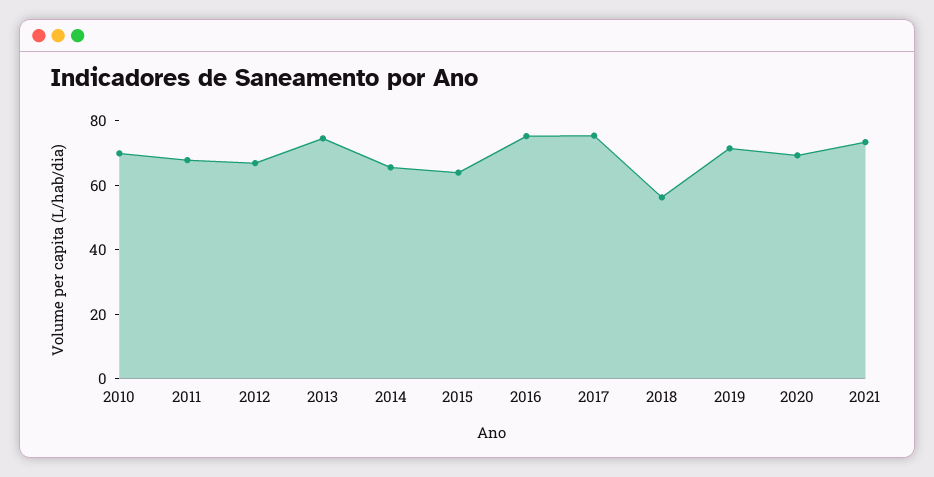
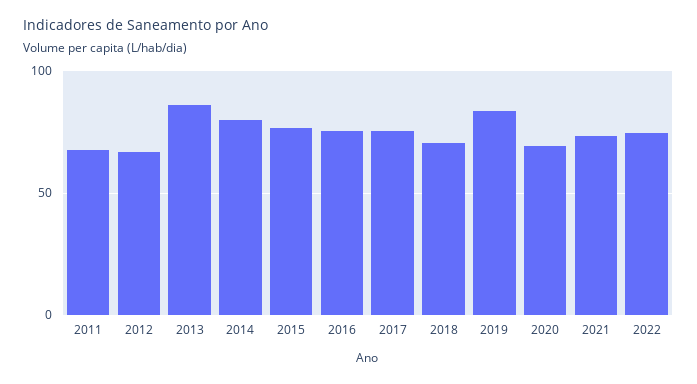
2010: 70 -> none
2013: 75 -> 85
2014: 65 -> 80
2015: 65 -> 75
2018: 55 -> 70
2019: 70 -> 85
2022: none -> 75

